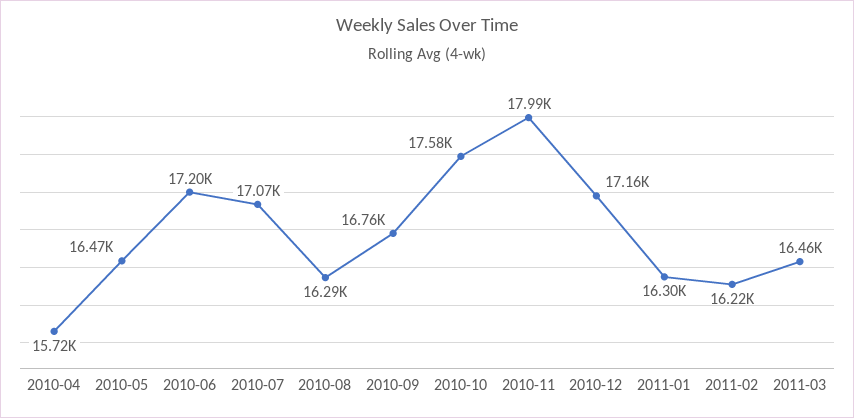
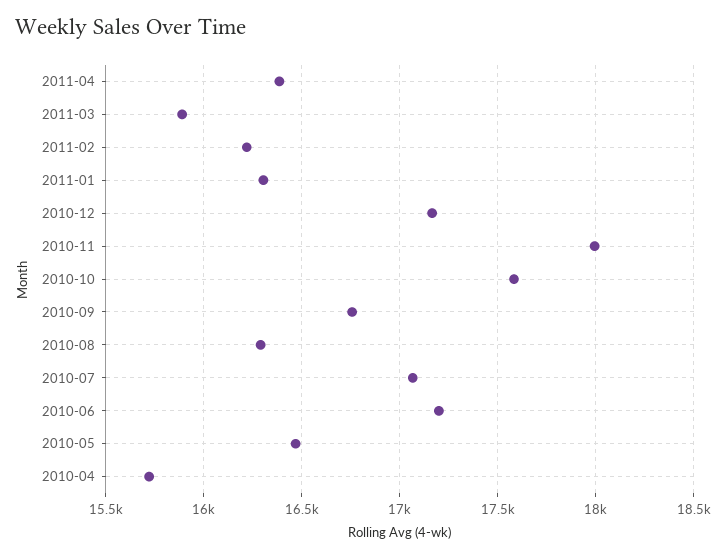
2011-03: 16460 -> 15900
2011-04: none -> 16400

